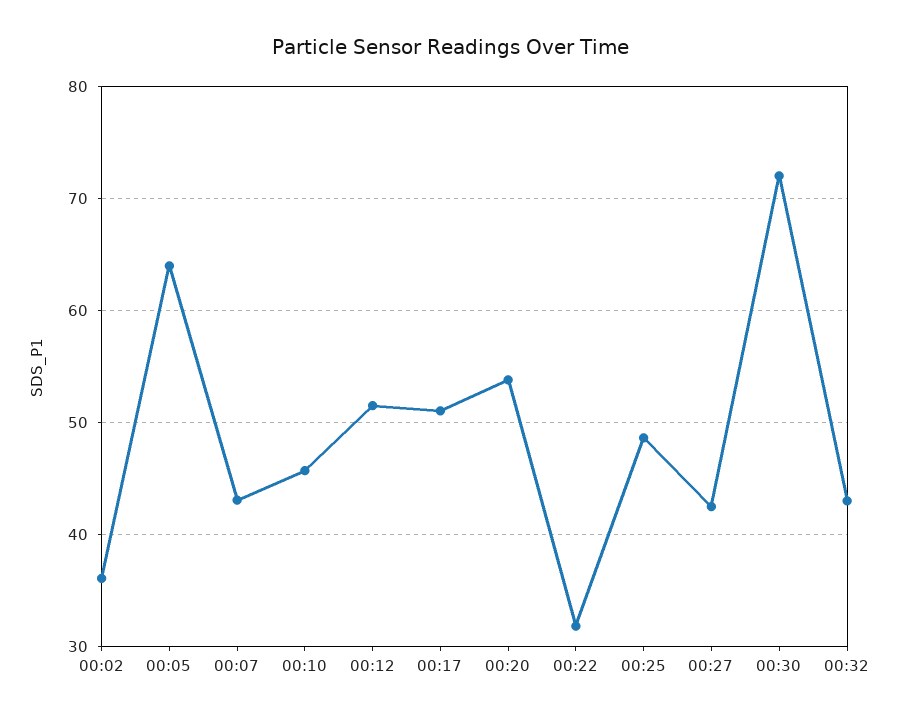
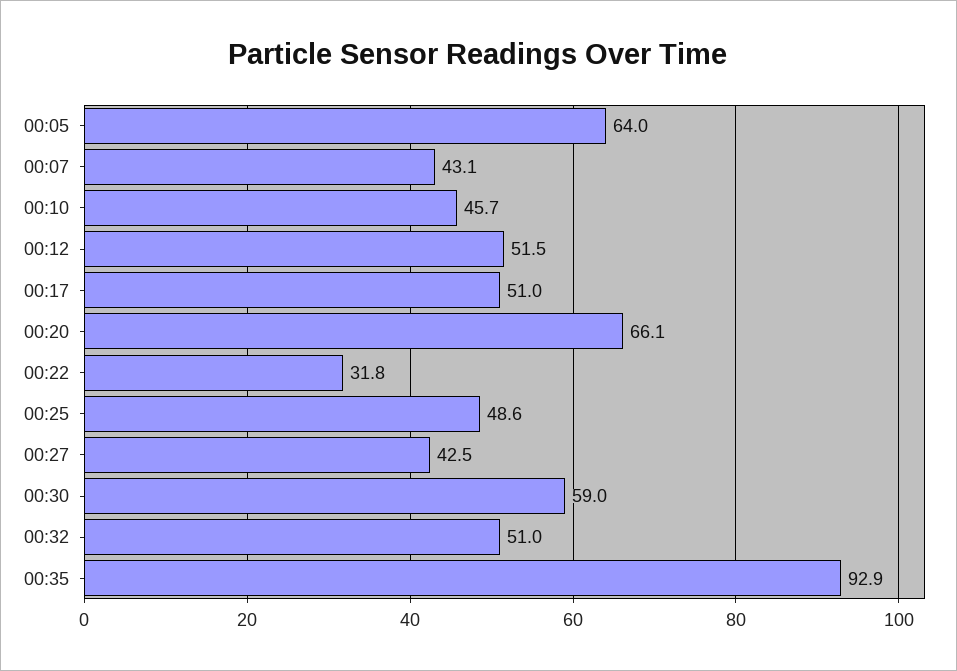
00:02: 36 -> none
00:20: 54 -> 66.1
00:30: 72 -> 59
00:32: 43 -> 51
00:35: none -> 92.9

